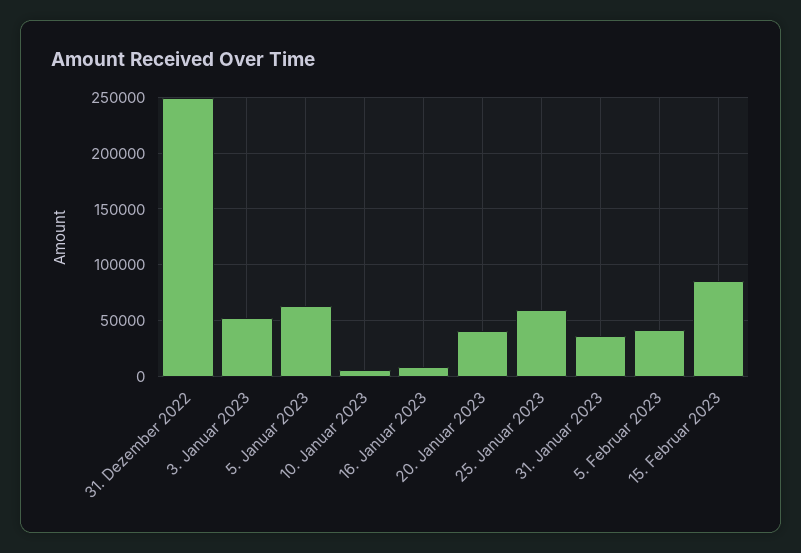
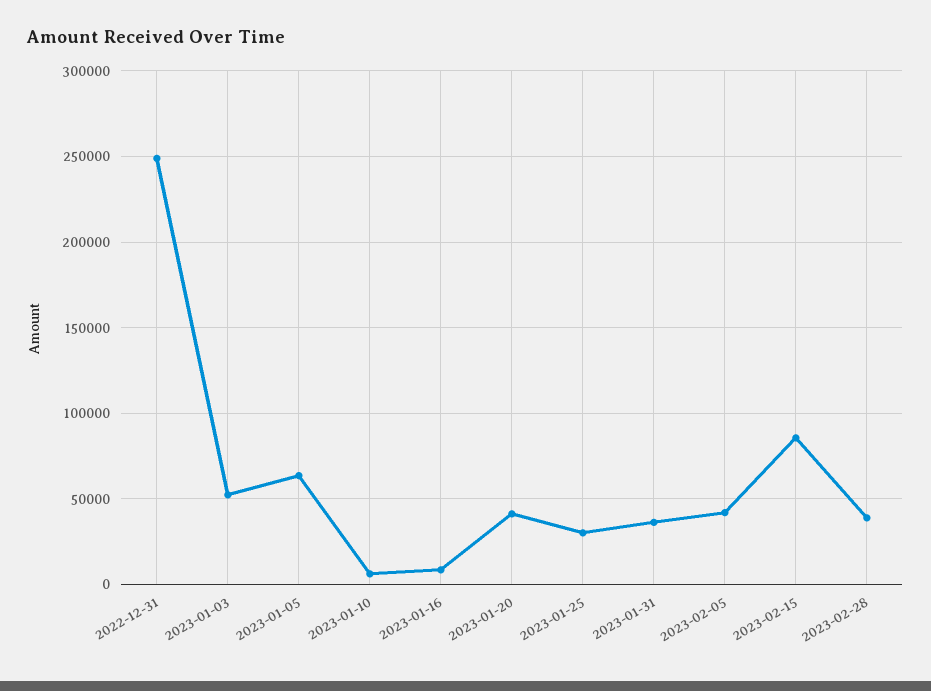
25. Januar 2023: 60000 -> 30000
2023-02-28: none -> 40000

